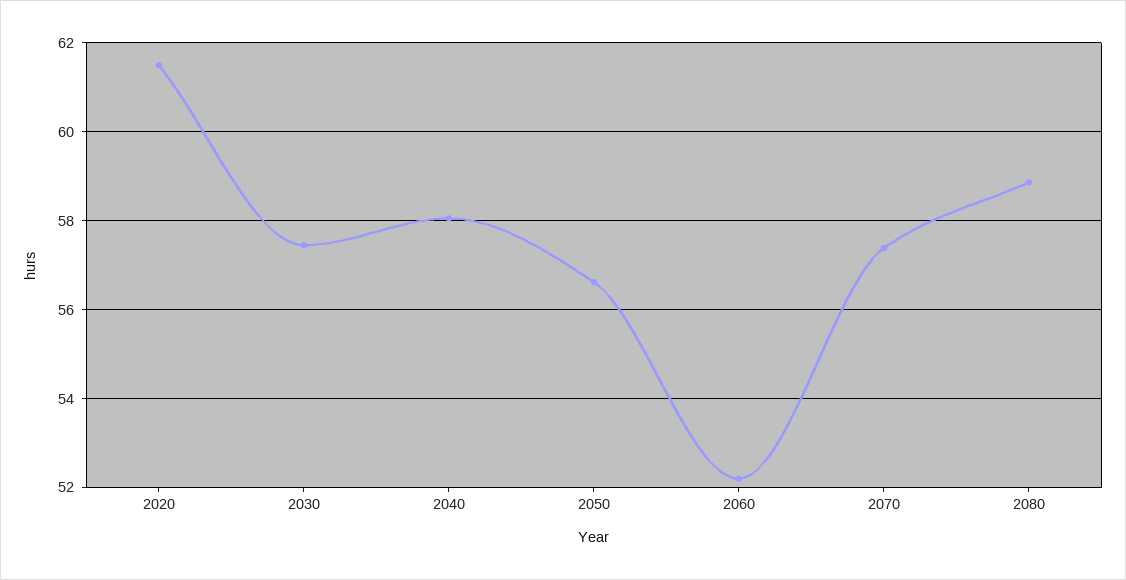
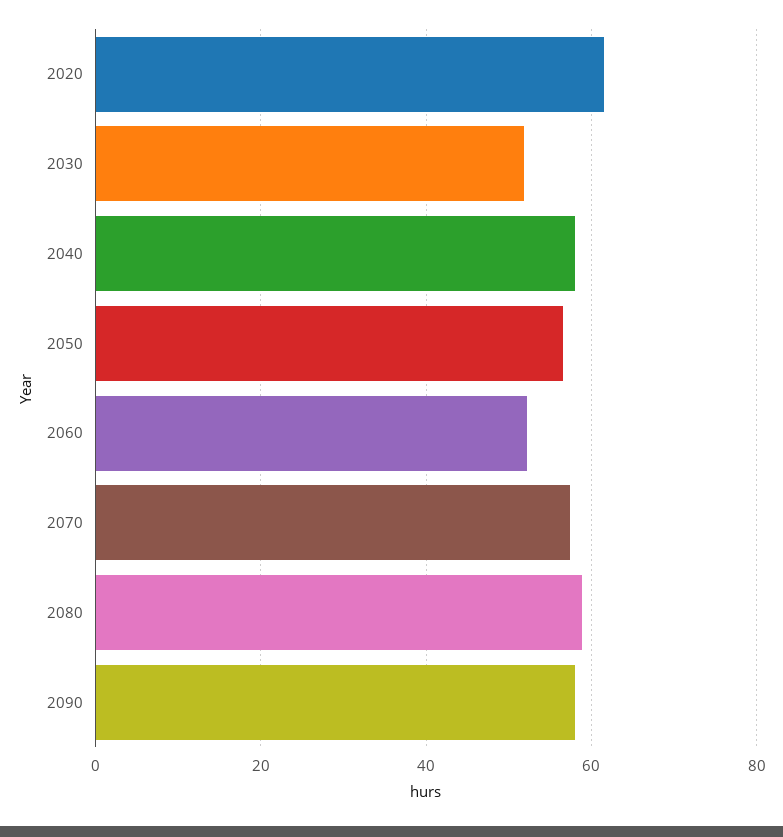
2030: 57.4 -> 52
2090: none -> 58

